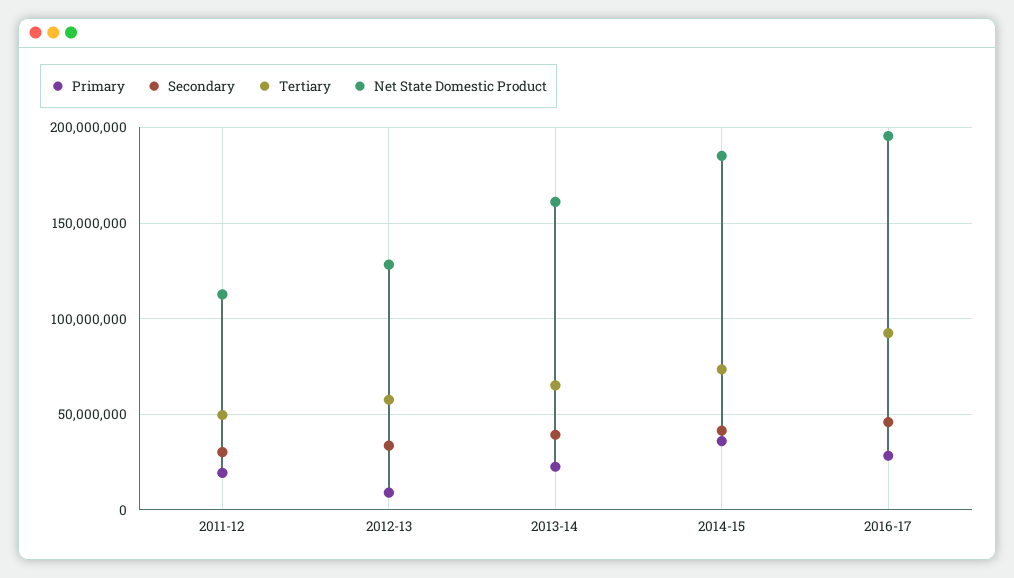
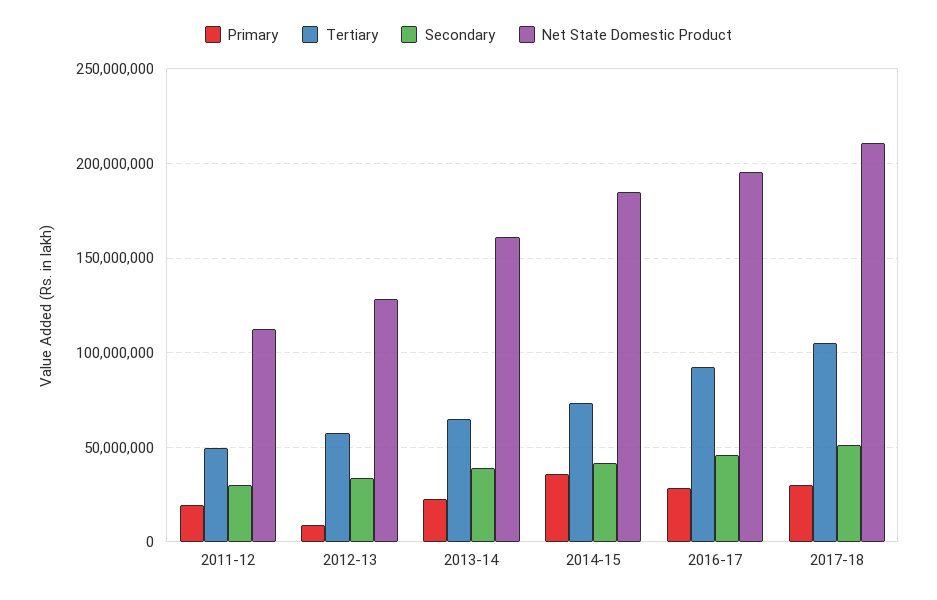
Primary, 2017-18: none -> 30000000
Tertiary, 2017-18: none -> 105000000
Secondary, 2017-18: none -> 50000000
Net State Domestic Product, 2017-18: none -> 210000000

